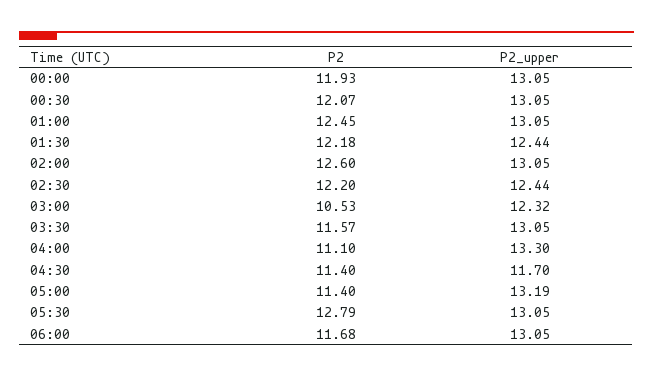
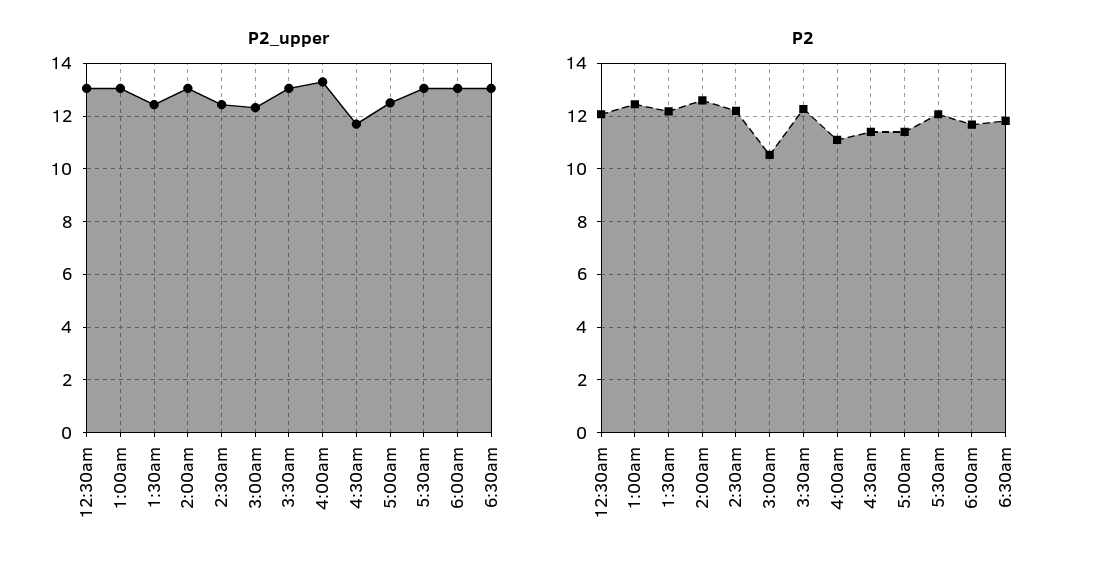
P2, 00:00: 11.93 -> none
P2_upper, 00:00: 13.05 -> none
P2, 03:30: 11.57 -> 12.25
P2_upper, 05:00: 13.19 -> 12.5
P2, 05:30: 12.79 -> 12
P2_upper, 6:30am: none -> 13
P2, 6:30am: none -> 11.75

